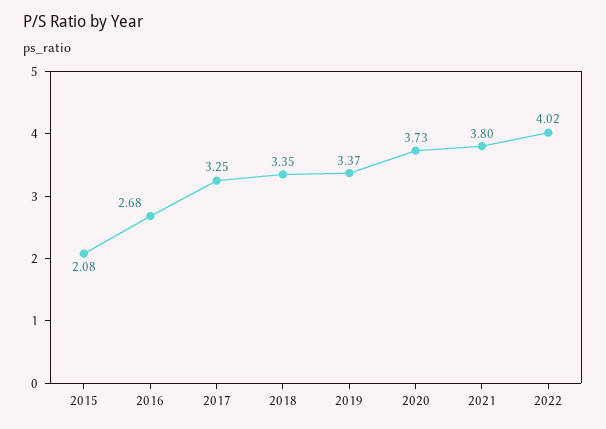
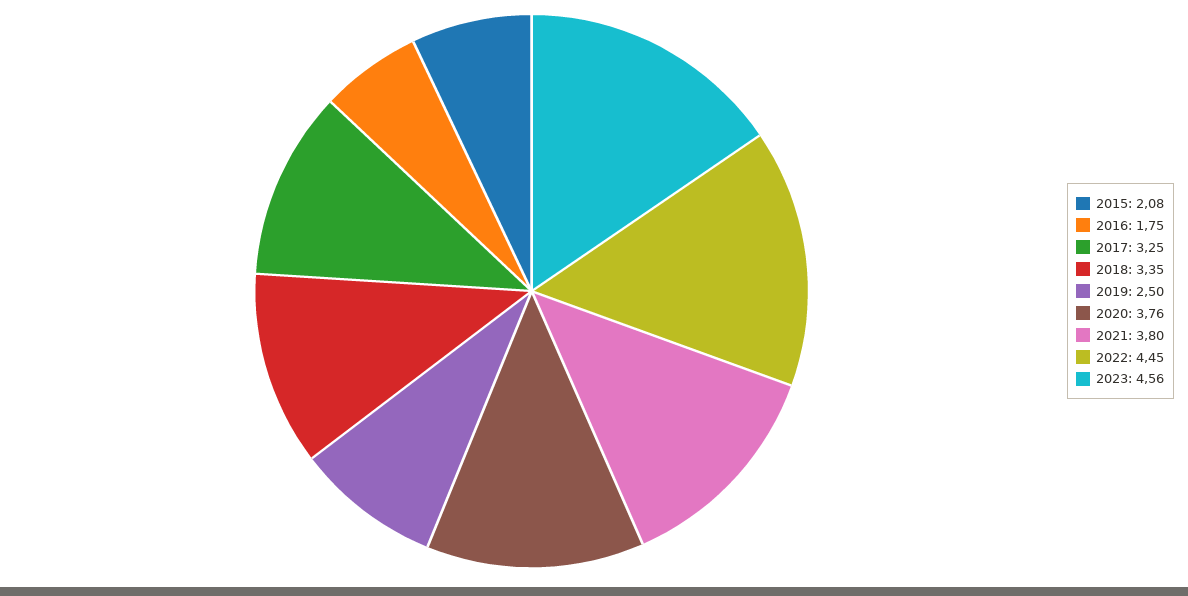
2016: 2.68 -> 1.75
2019: 3.37 -> 2.5
2020: 3.73 -> 3.76
2022: 4.02 -> 4.45
2023: none -> 4.56

